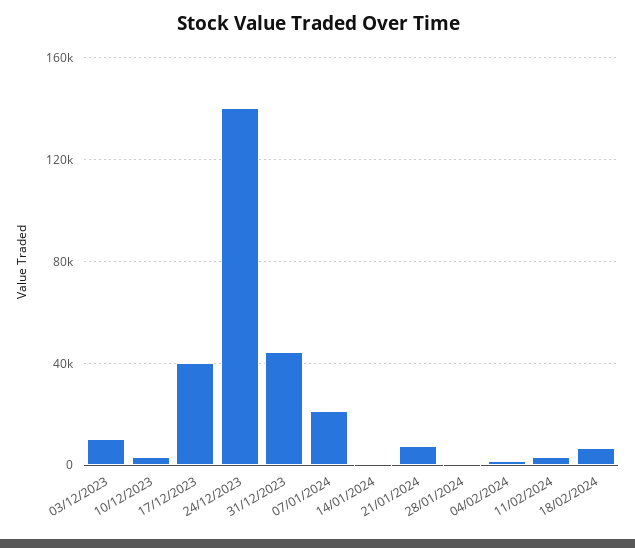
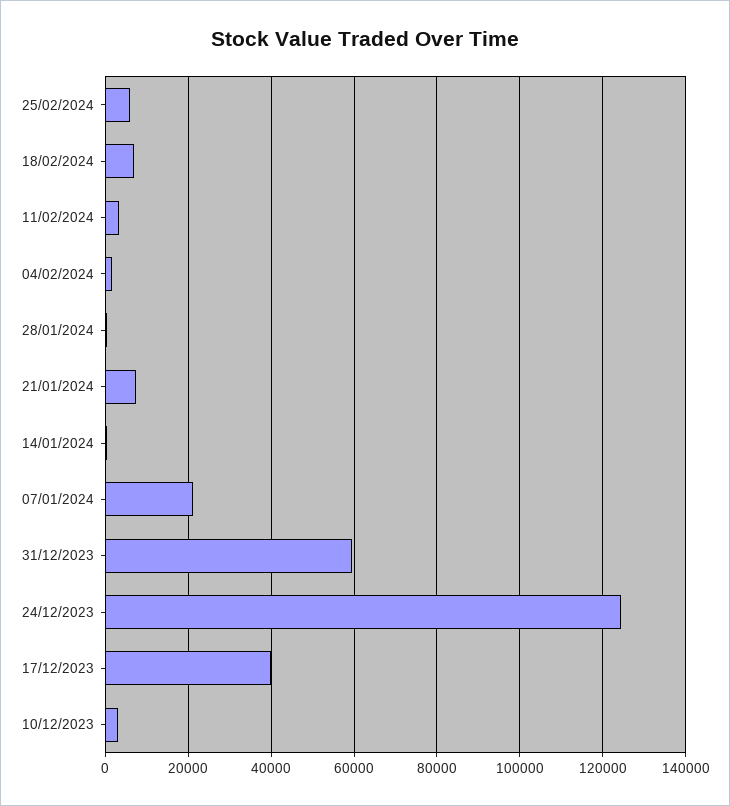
03/12/2023: 10000 -> none
24/12/2023: 140000 -> 124000
31/12/2023: 45000 -> 60000
25/02/2024: none -> 6000

